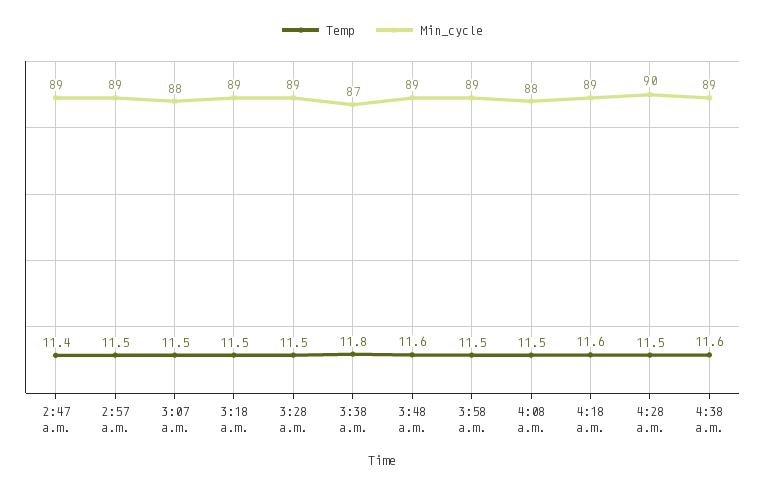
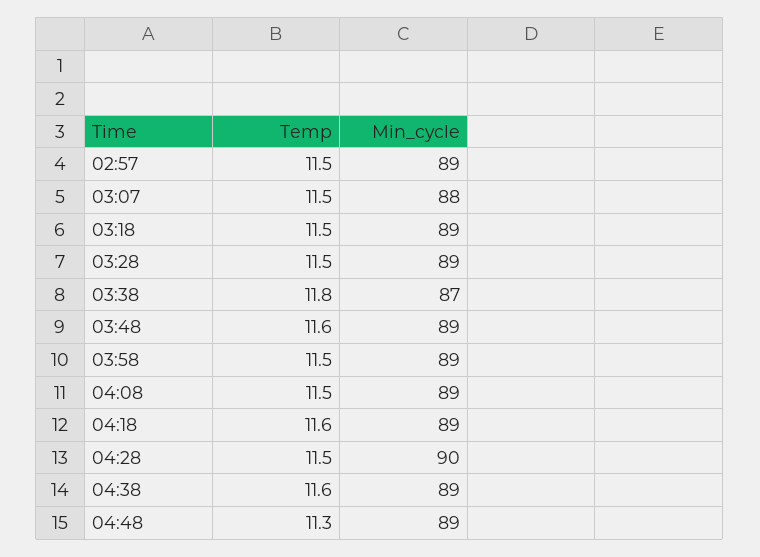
Temp, 2:47 a.m.: 11.4 -> none
Min_cycle, 2:47 a.m.: 89 -> none
Min_cycle, 4:08 a.m.: 88 -> 89
Temp, 04:48: none -> 11.3
Min_cycle, 04:48: none -> 89

